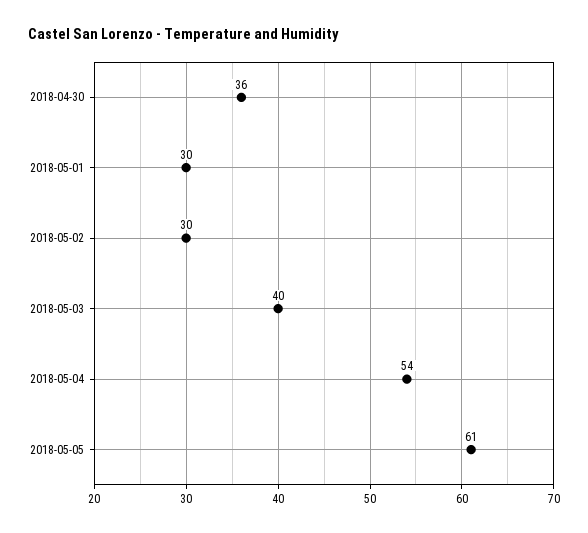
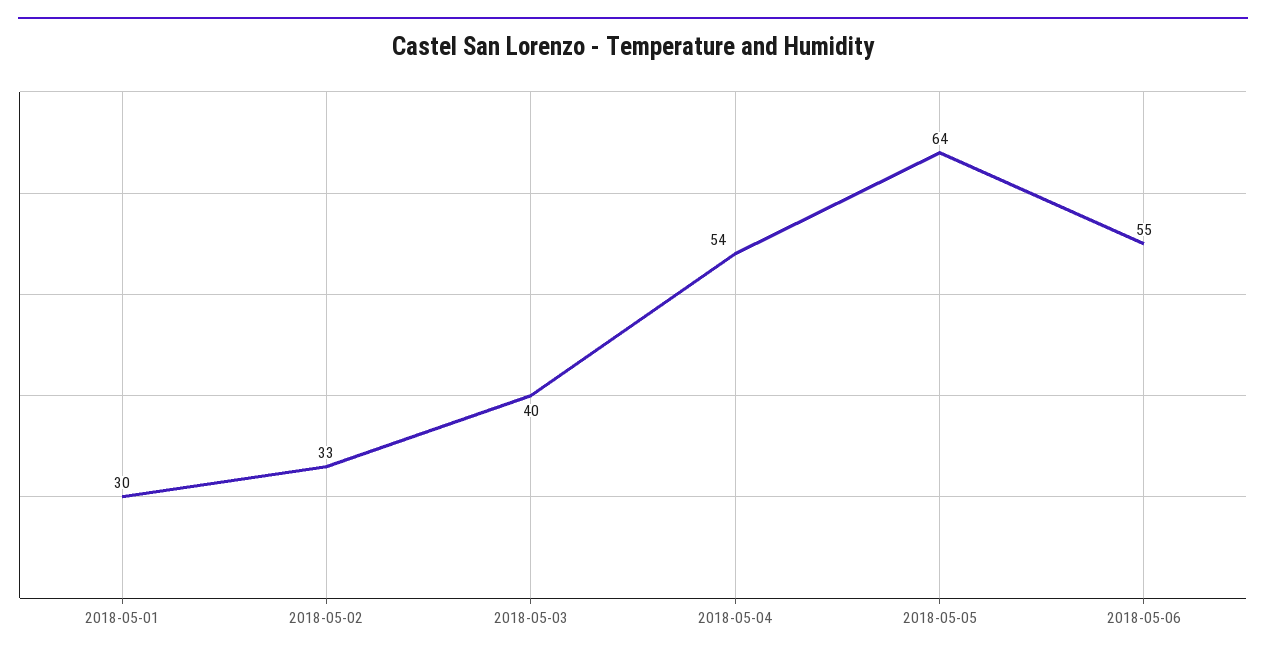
2018-04-30: 36 -> none
2018-05-02: 30 -> 33
2018-05-05: 61 -> 64
2018-05-06: none -> 55

